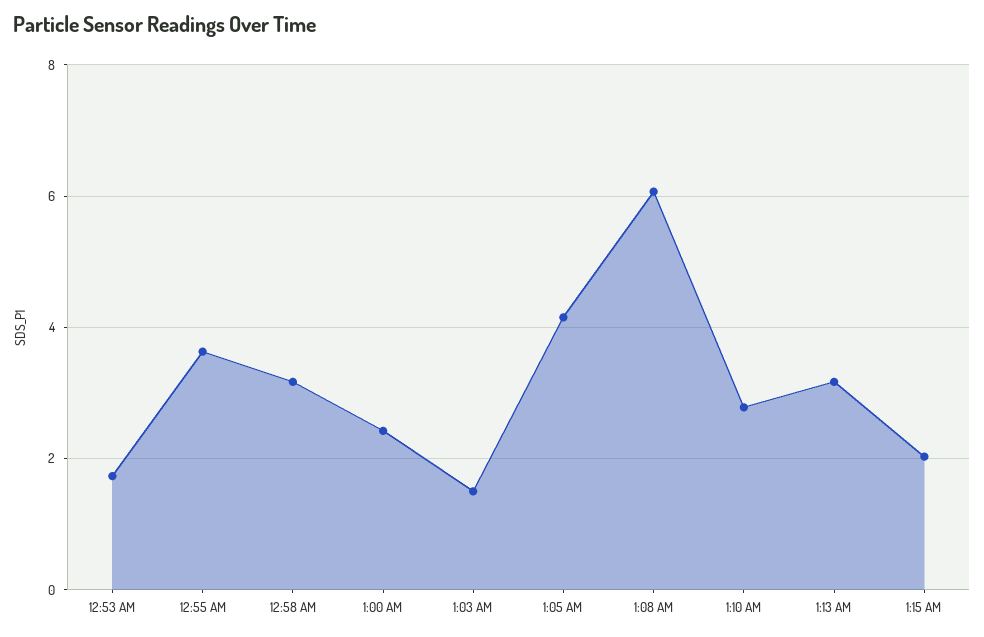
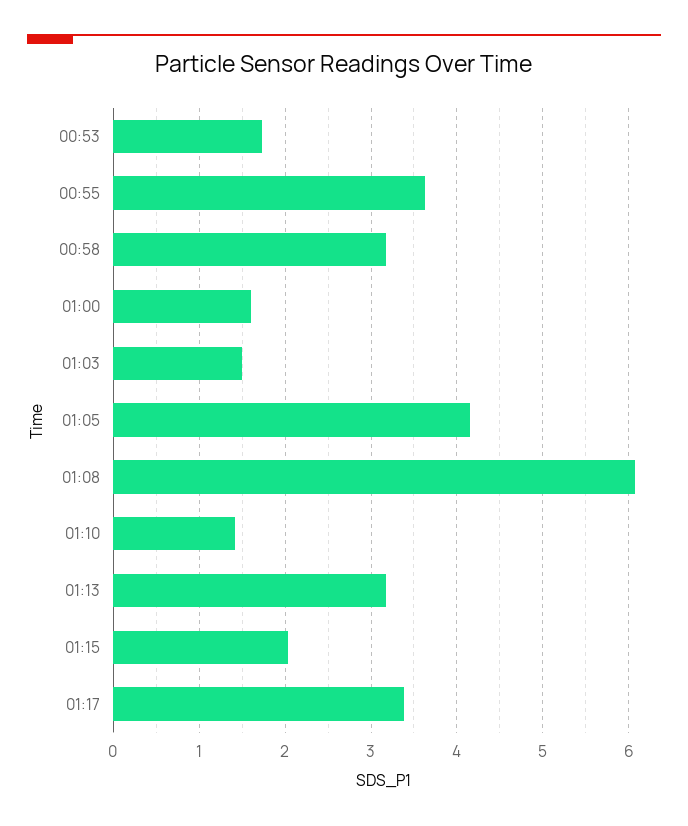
1:00 AM: 2.4 -> 1.6
1:10 AM: 2.8 -> 1.4
01:17: none -> 3.4

